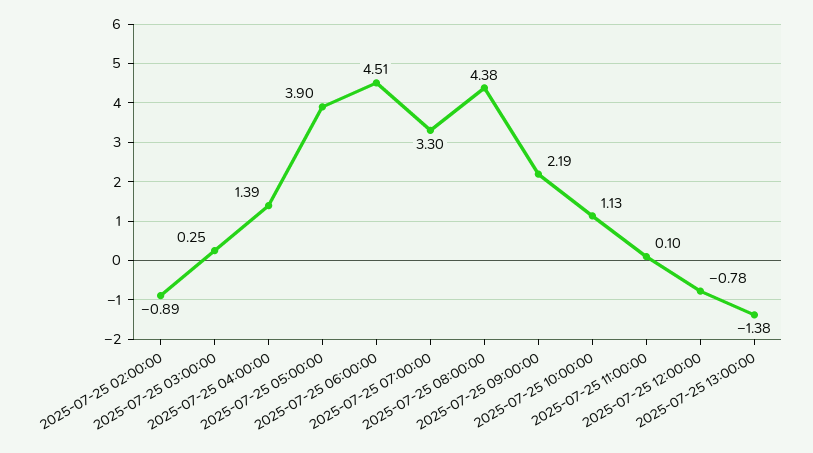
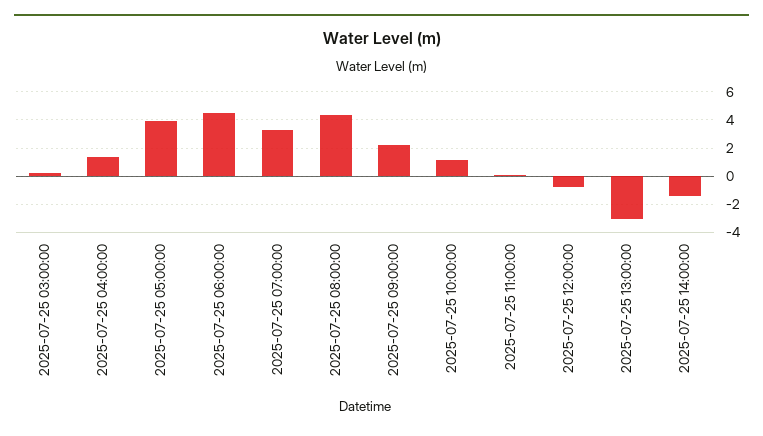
2025-07-25 02:00:00: -0.89 -> none
2025-07-25 13:00:00: -1.38 -> -3
2025-07-25 14:00:00: none -> -1.5

